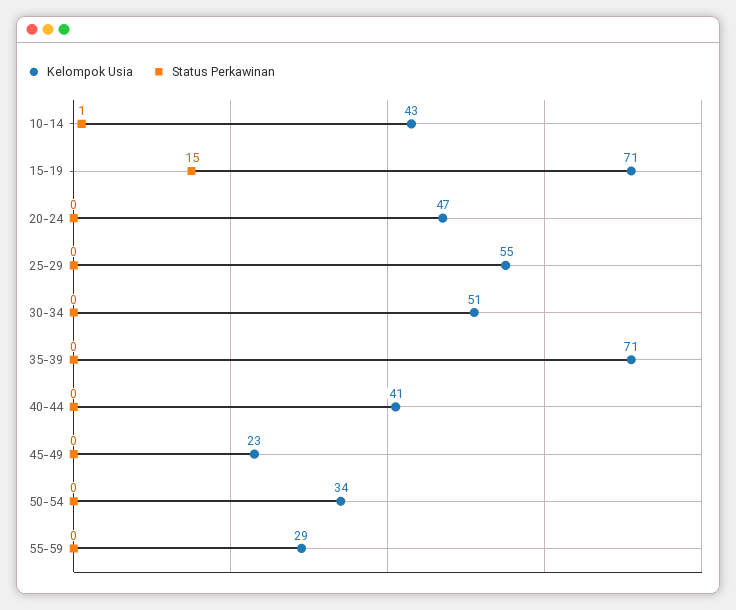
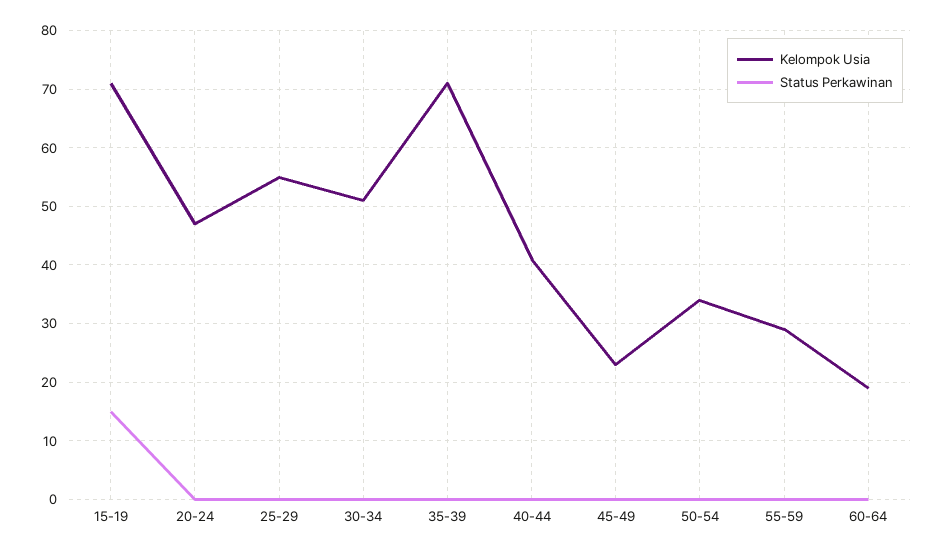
Kelompok Usia, 10-14: 43 -> none
Status Perkawinan, 10-14: 1 -> none
Kelompok Usia, 60-64: none -> 20
Status Perkawinan, 60-64: none -> 0

